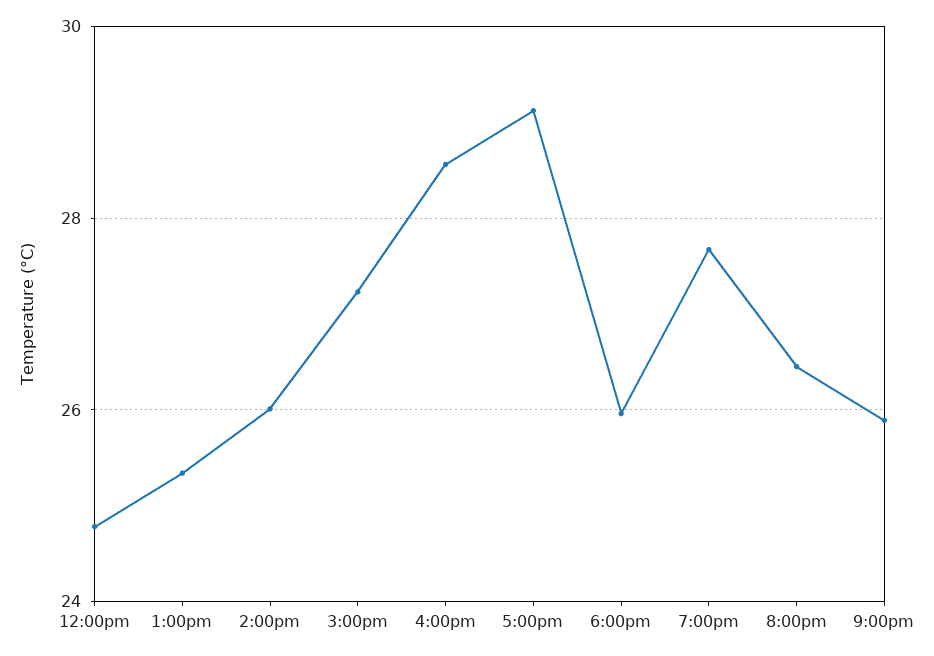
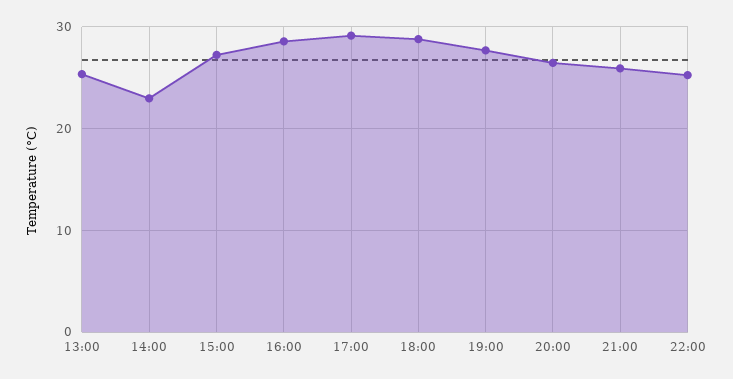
12:00pm: 24.8 -> none
2:00pm: 26 -> 23
6:00pm: 26 -> 29
22:00: none -> 25

